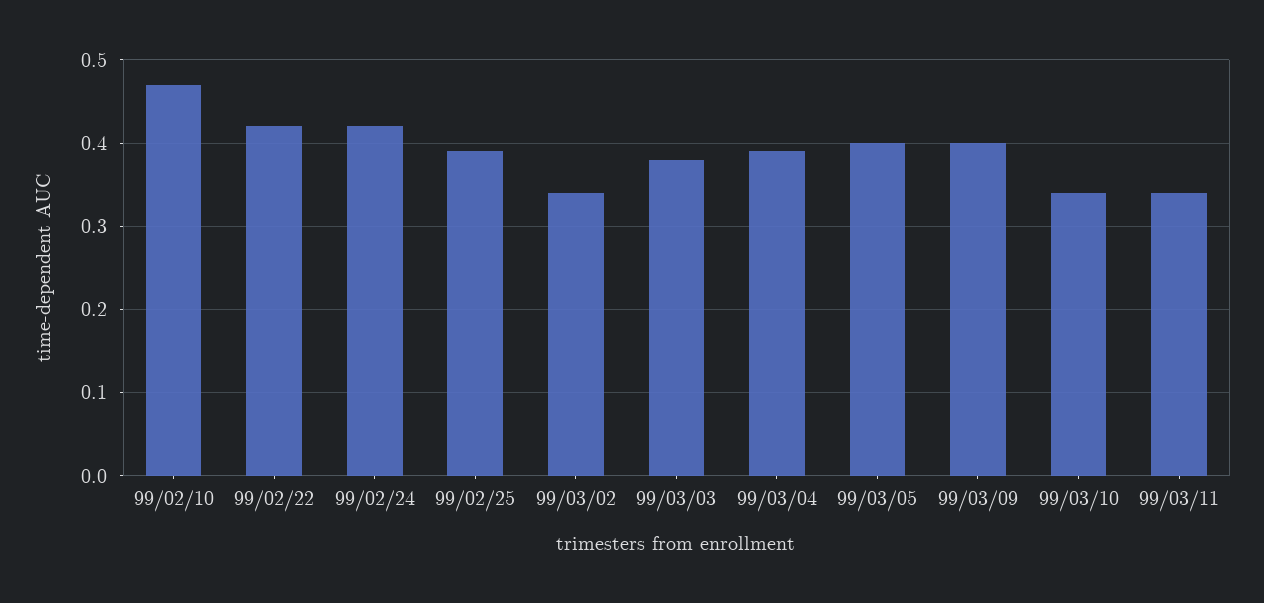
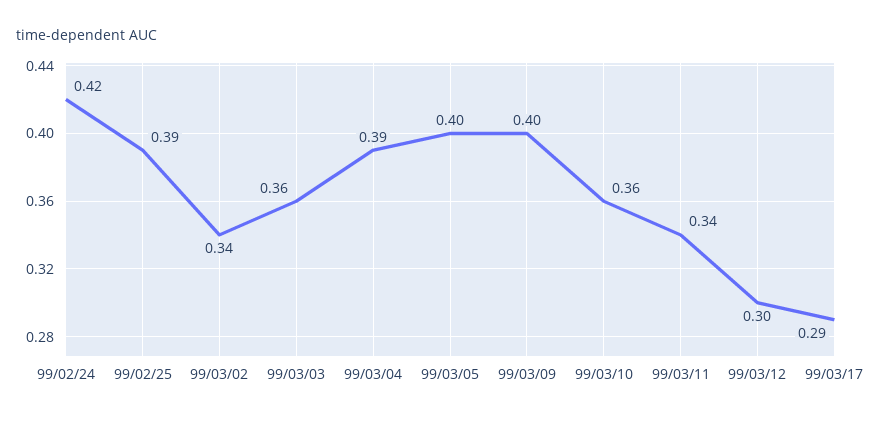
99/02/10: 0.47 -> none
99/02/22: 0.42 -> none
99/03/03: 0.38 -> 0.36
99/03/10: 0.34 -> 0.36
99/03/12: none -> 0.3
99/03/17: none -> 0.29

